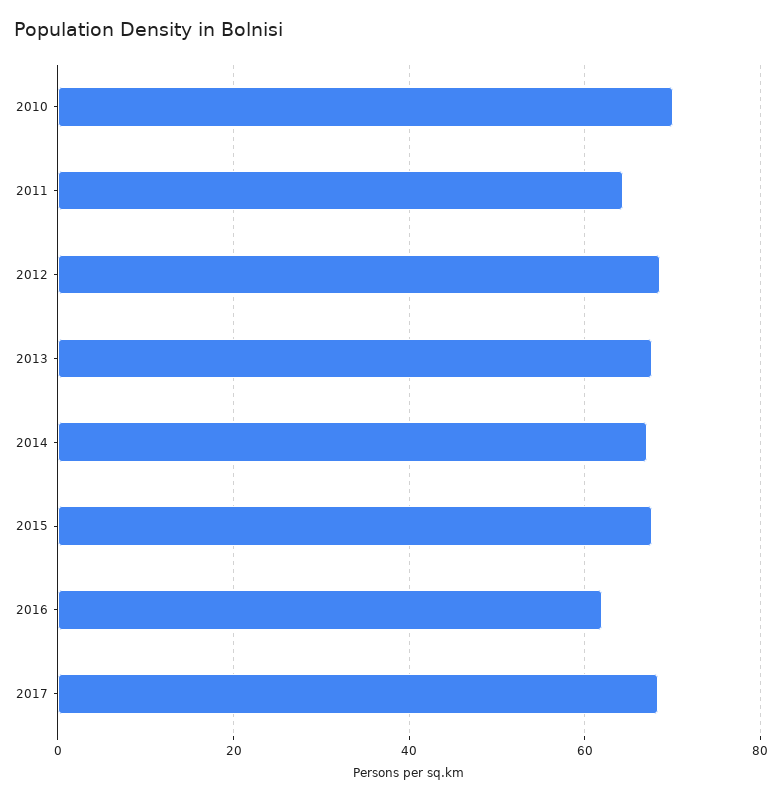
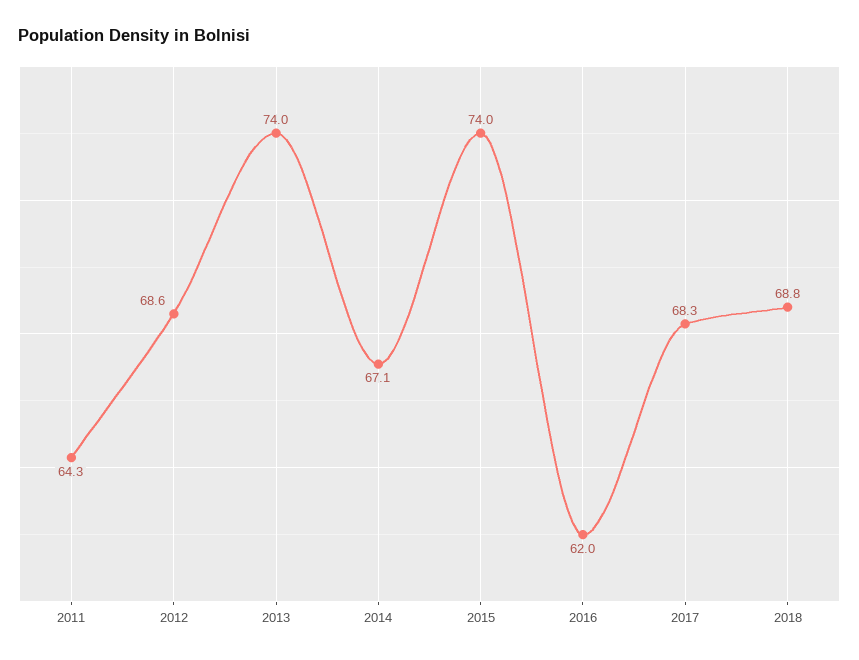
2010: 70 -> none
2013: 68 -> 74
2015: 68 -> 74
2018: none -> 68.8

